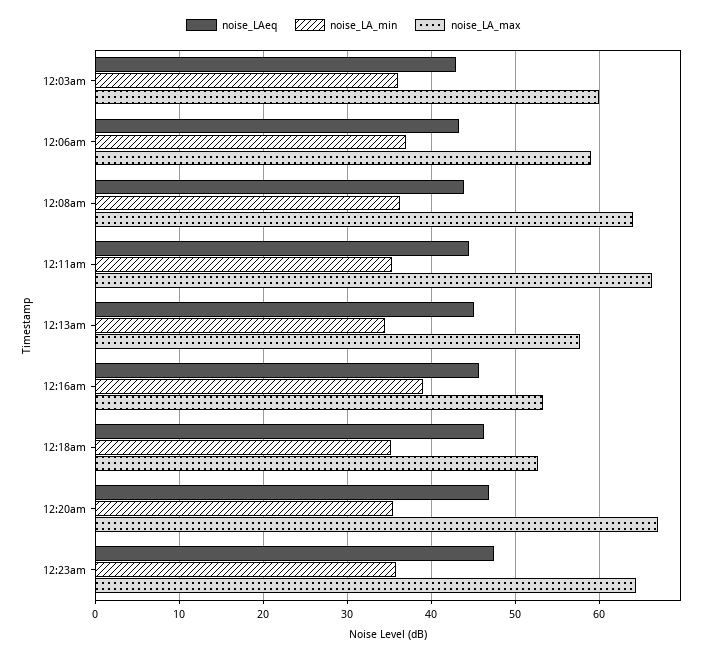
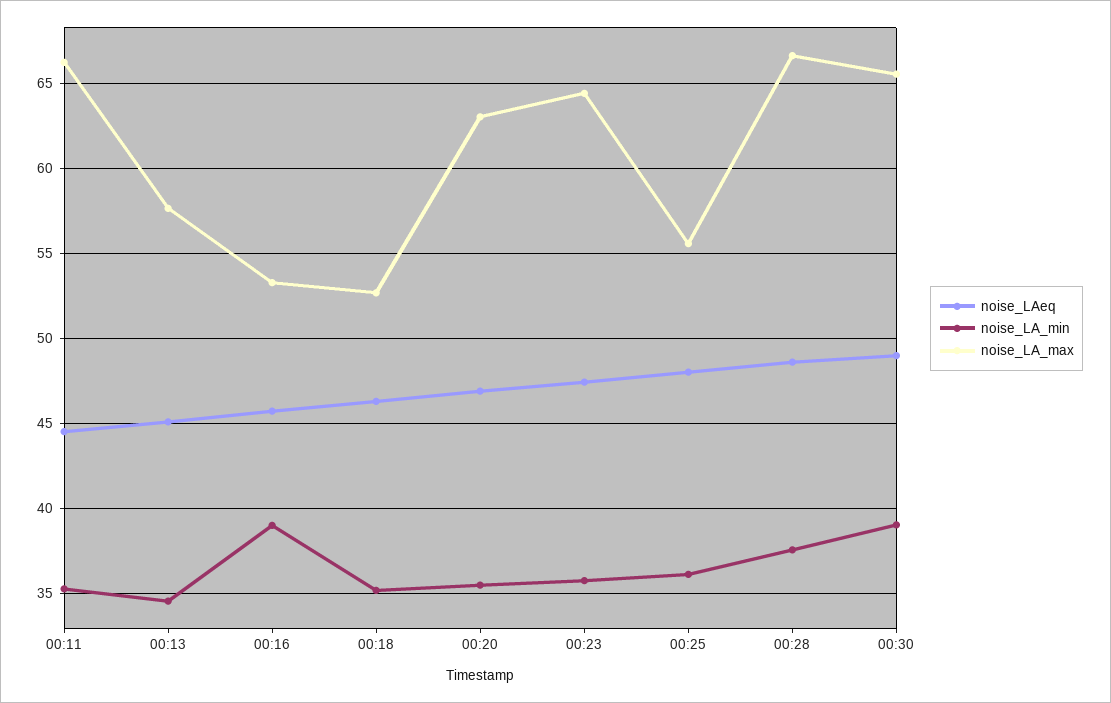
noise_LAeq, 12:03am: 43 -> none
noise_LA_min, 12:03am: 36 -> none
noise_LA_max, 12:03am: 60 -> none
noise_LAeq, 12:06am: 43 -> none
noise_LA_min, 12:06am: 37 -> none
noise_LA_max, 12:06am: 59 -> none
noise_LAeq, 12:08am: 44 -> none
noise_LA_min, 12:08am: 36 -> none
noise_LA_max, 12:08am: 64 -> none
noise_LA_max, 12:20am: 67 -> 63
noise_LAeq, 00:25: none -> 48
noise_LA_min, 00:25: none -> 36
noise_LA_max, 00:25: none -> 55.5
noise_LAeq, 00:28: none -> 48.5
noise_LA_min, 00:28: none -> 37.5
noise_LA_max, 00:28: none -> 66.5
noise_LAeq, 00:30: none -> 49
noise_LA_min, 00:30: none -> 39
noise_LA_max, 00:30: none -> 65.5

